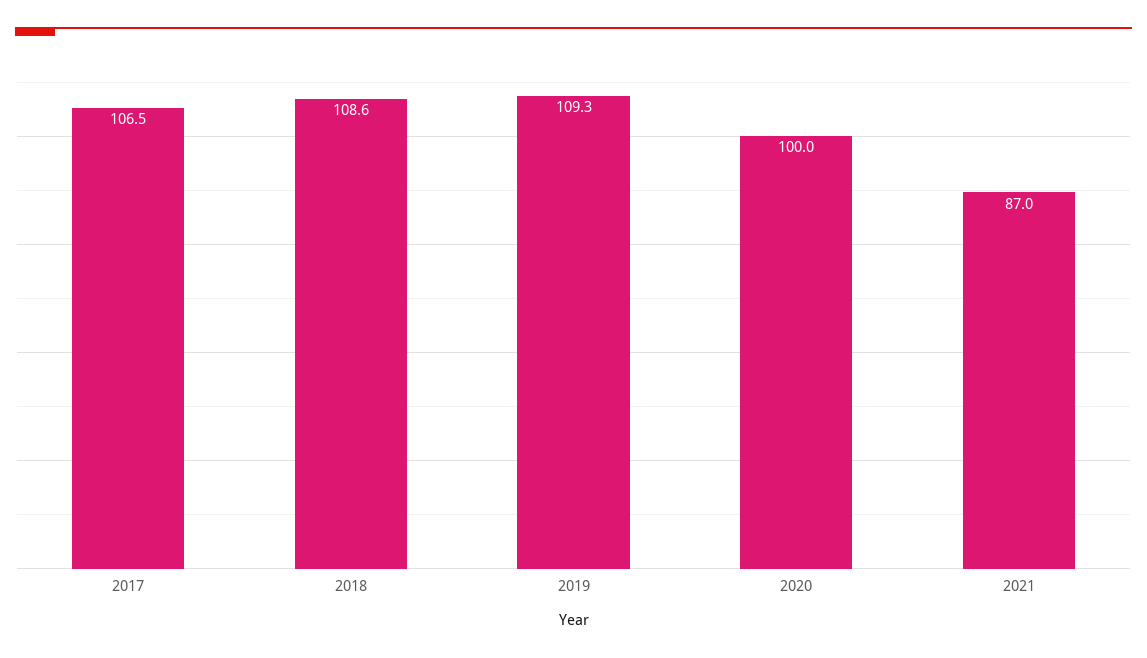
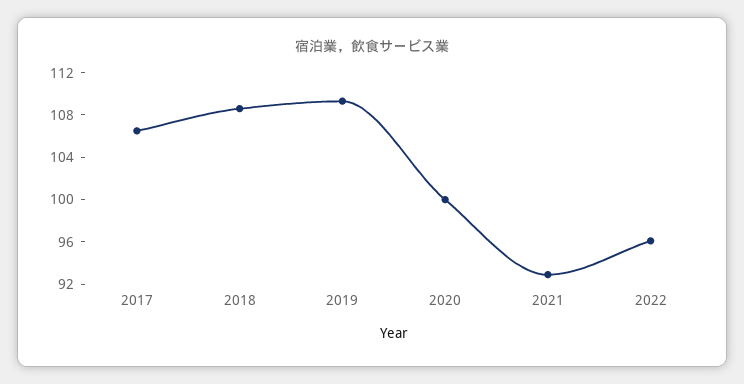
2021: 87 -> 93
2022: none -> 96

